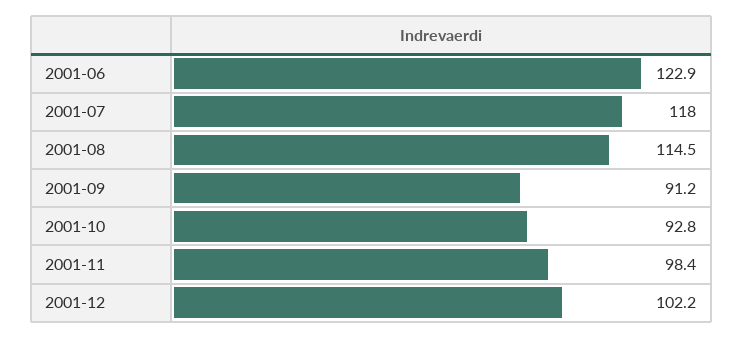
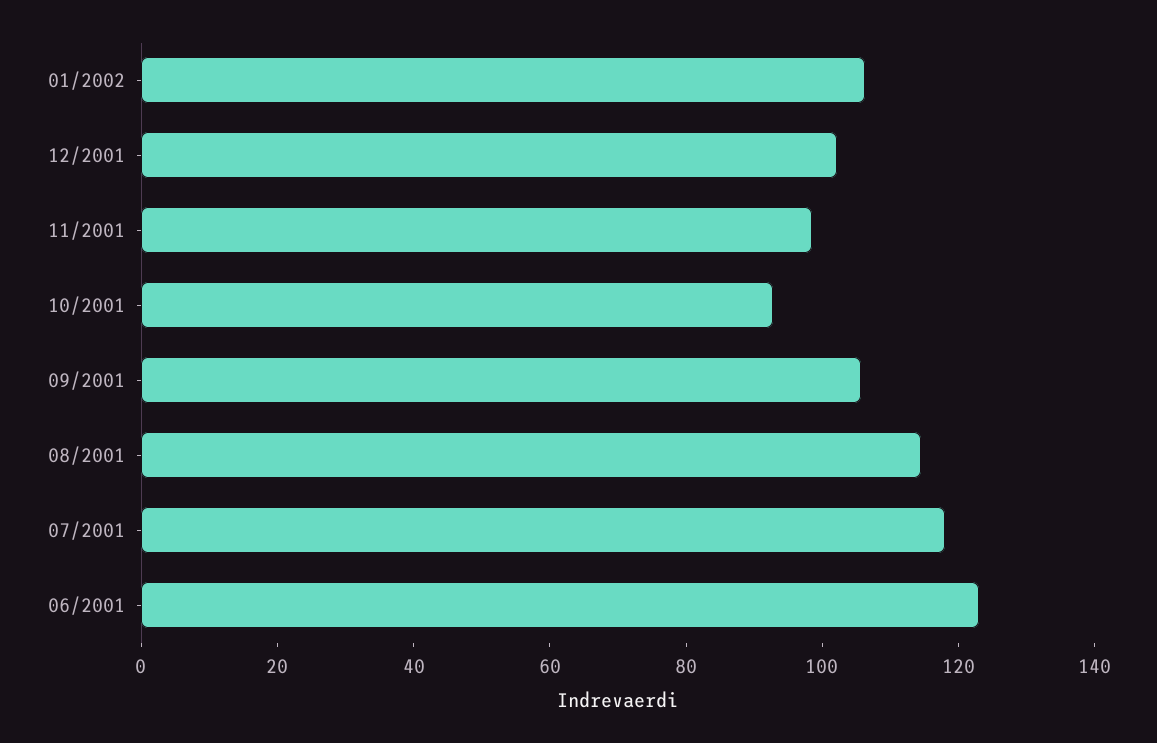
2001-09: 91.2 -> 105
01/2002: none -> 105

